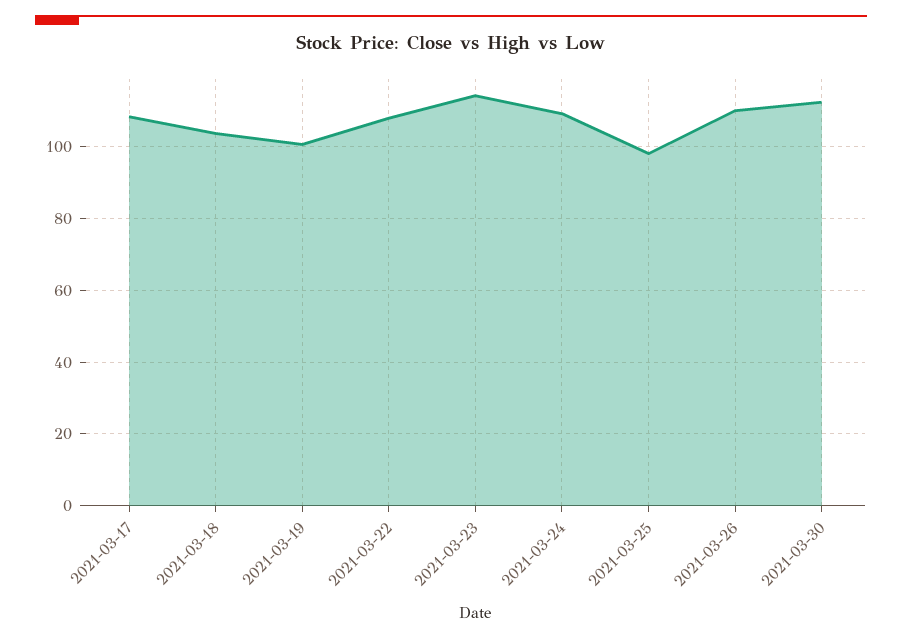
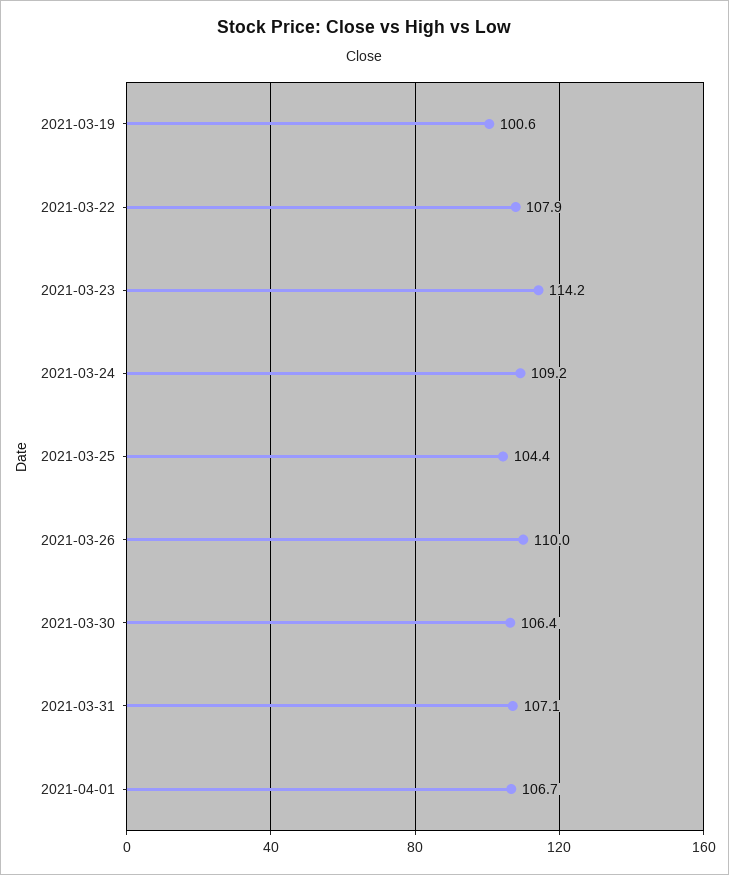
2021-03-17: 108 -> none
2021-03-18: 104 -> none
2021-03-25: 98 -> 104.4
2021-03-30: 112 -> 106.4
2021-03-31: none -> 107.1
2021-04-01: none -> 106.7

